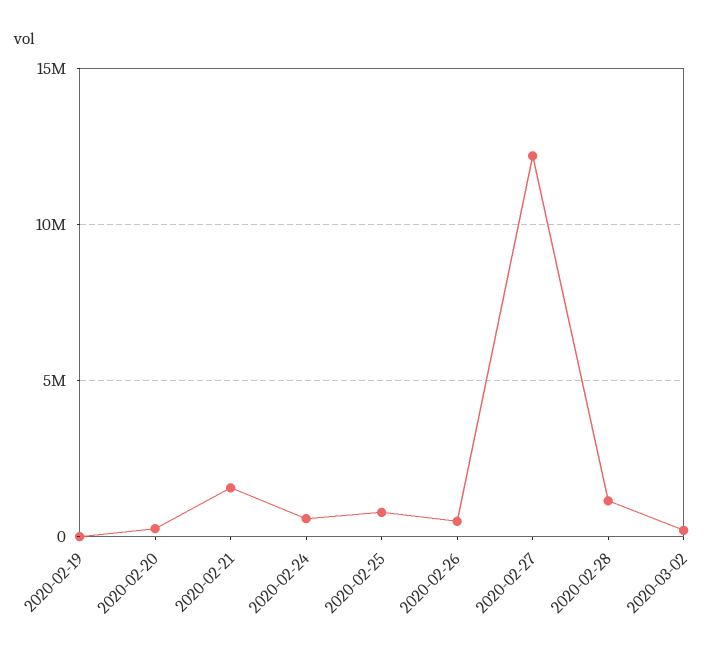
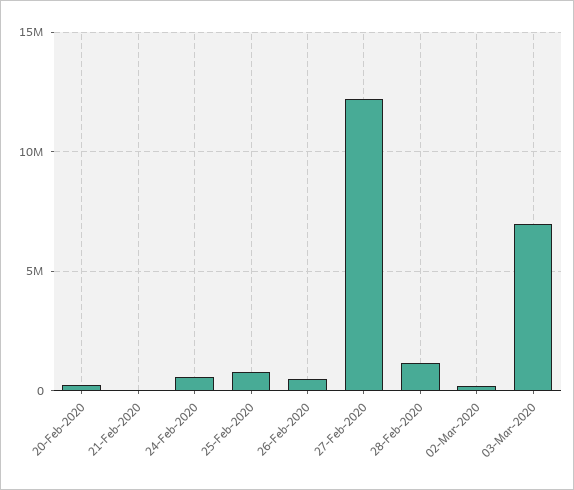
2020-02-19: 0 -> none
2020-02-21: 1500000 -> 0
03-Mar-2020: none -> 7000000

